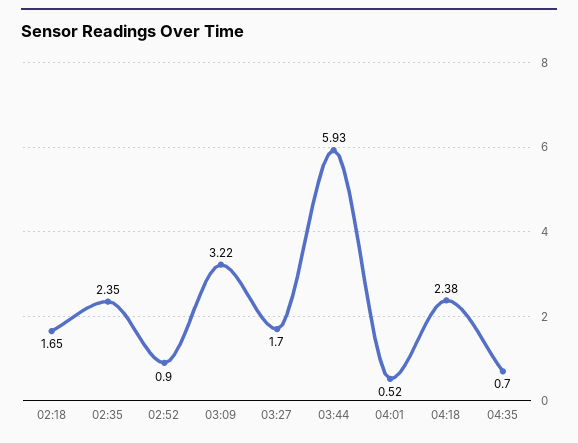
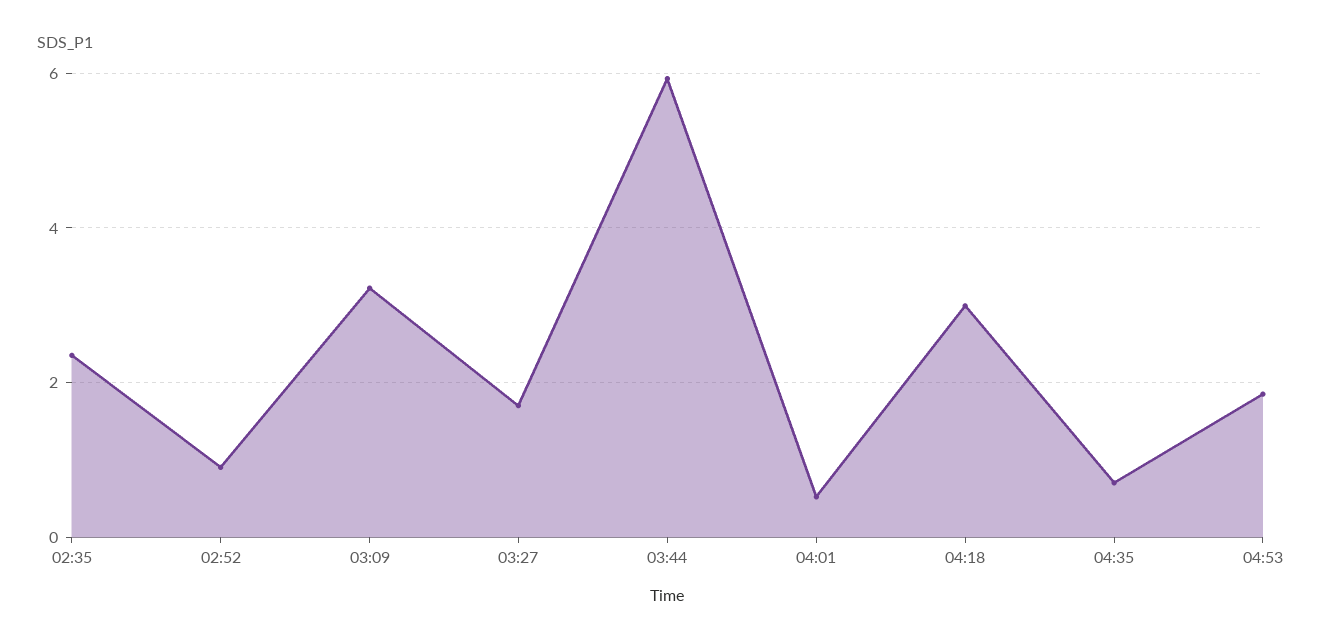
02:18: 1.65 -> none
04:18: 2.38 -> 3
04:53: none -> 1.8

